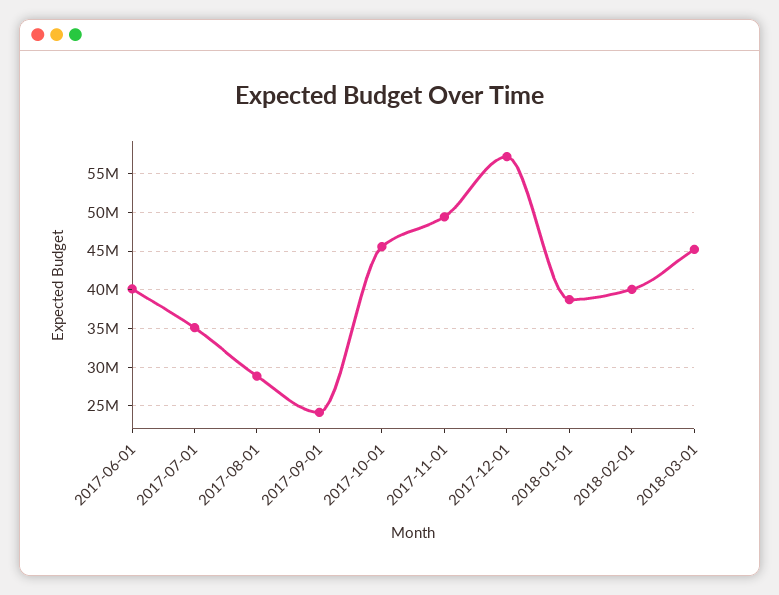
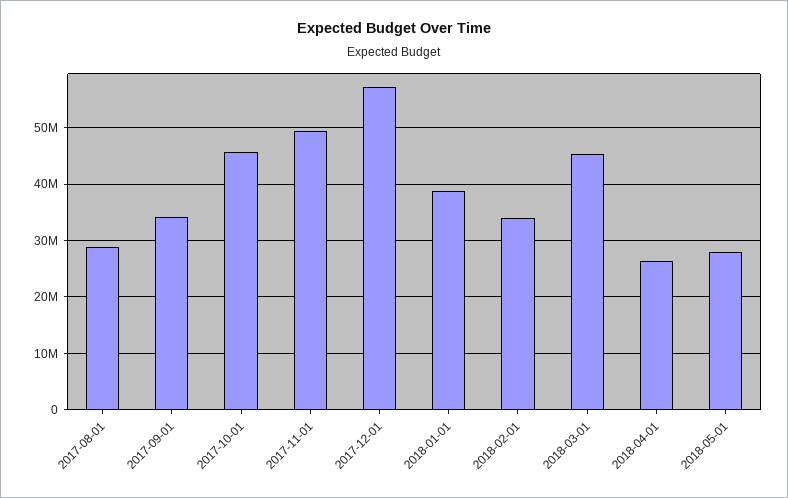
2017-06-01: 40000000 -> none
2017-07-01: 35000000 -> none
2017-09-01: 24000000 -> 34000000
2018-02-01: 40000000 -> 34000000
2018-04-01: none -> 26000000
2018-05-01: none -> 28000000

